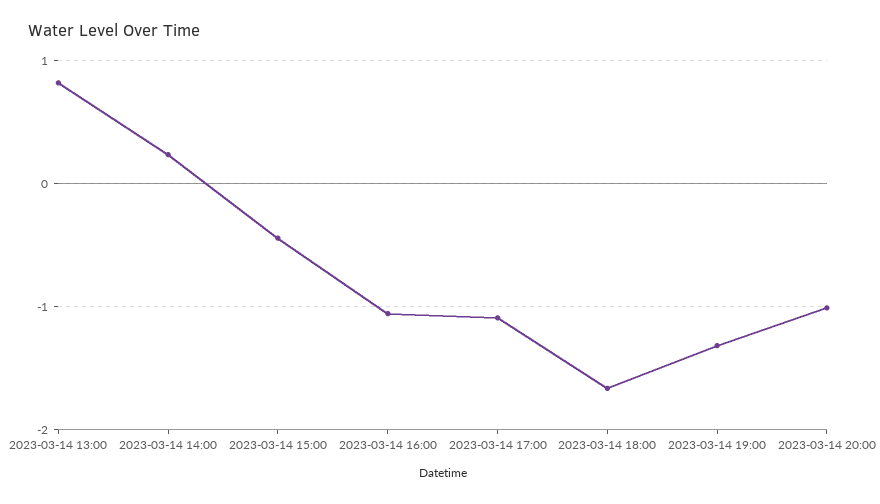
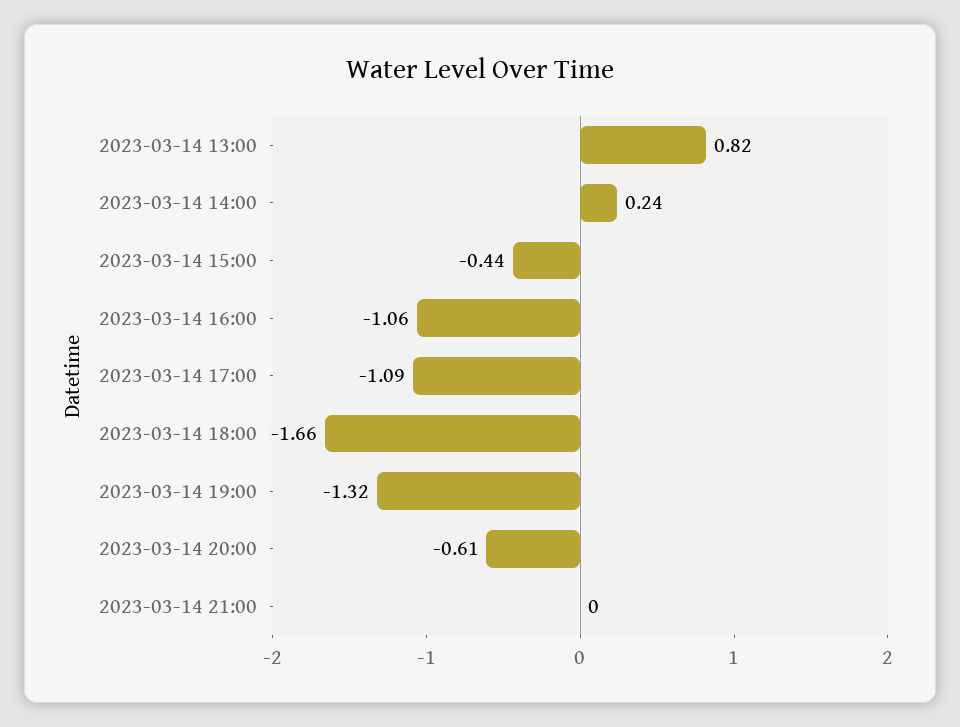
2023-03-14 20:00: -1 -> -0.61
2023-03-14 21:00: none -> 0

